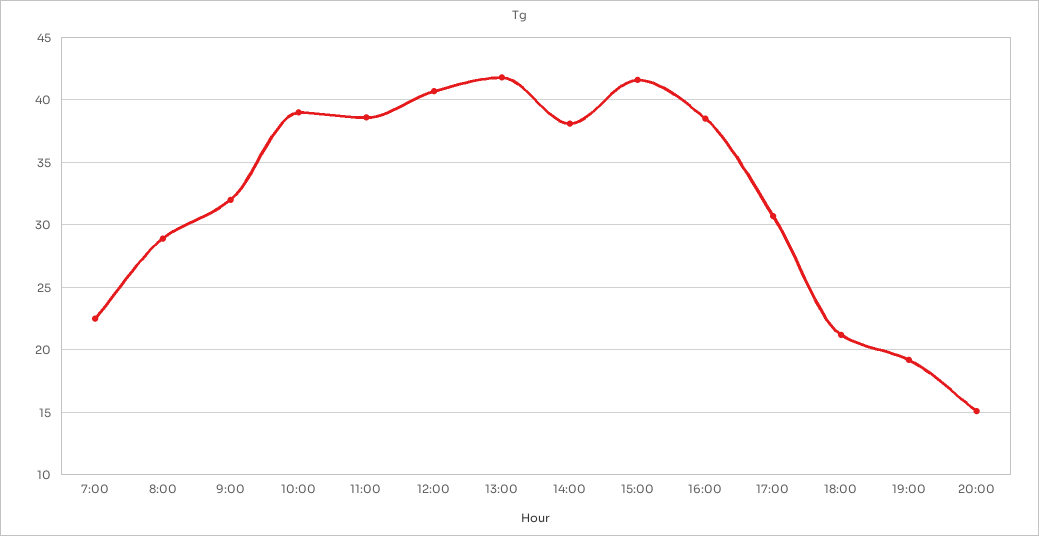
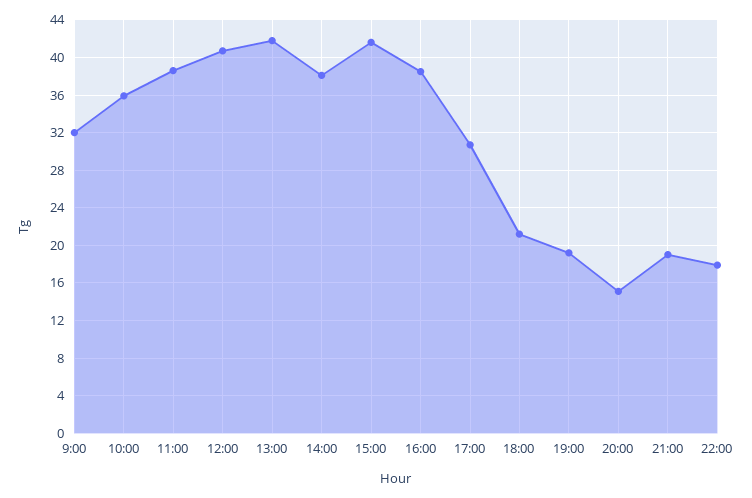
7:00: 22.5 -> none
8:00: 29 -> none
10:00: 39 -> 36
21:00: none -> 19
22:00: none -> 18

